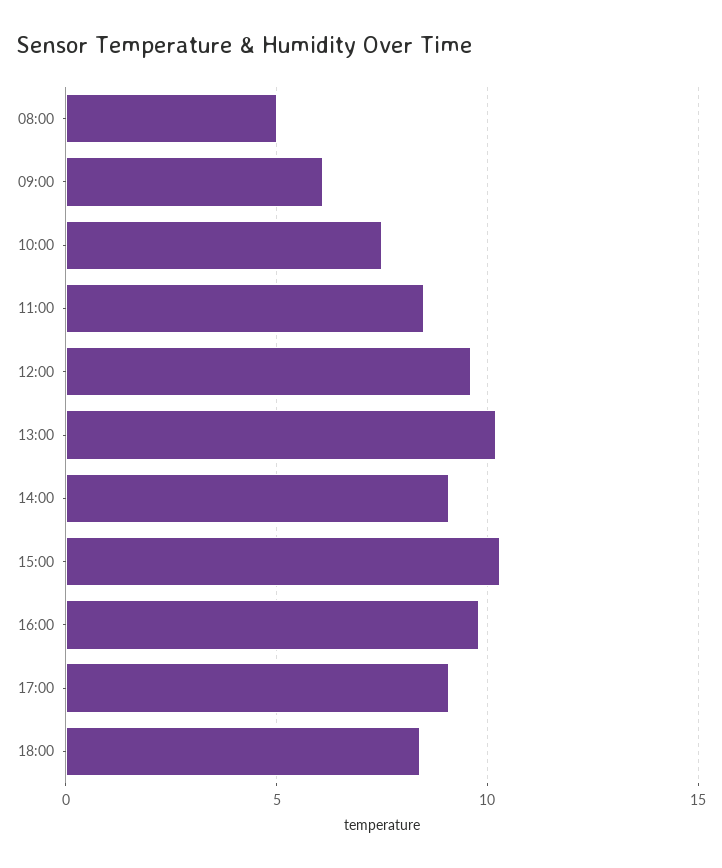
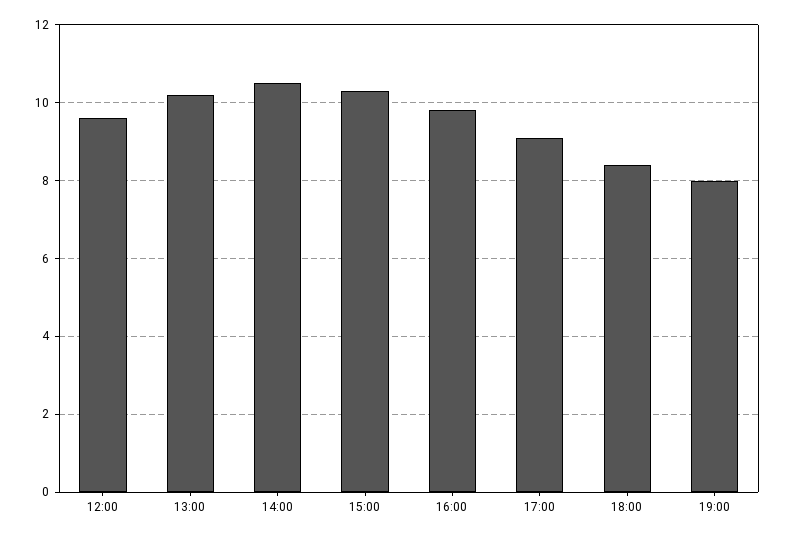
08:00: 5 -> none
09:00: 6 -> none
10:00: 7.5 -> none
11:00: 8.5 -> none
14:00: 9 -> 10.5
19:00: none -> 8

